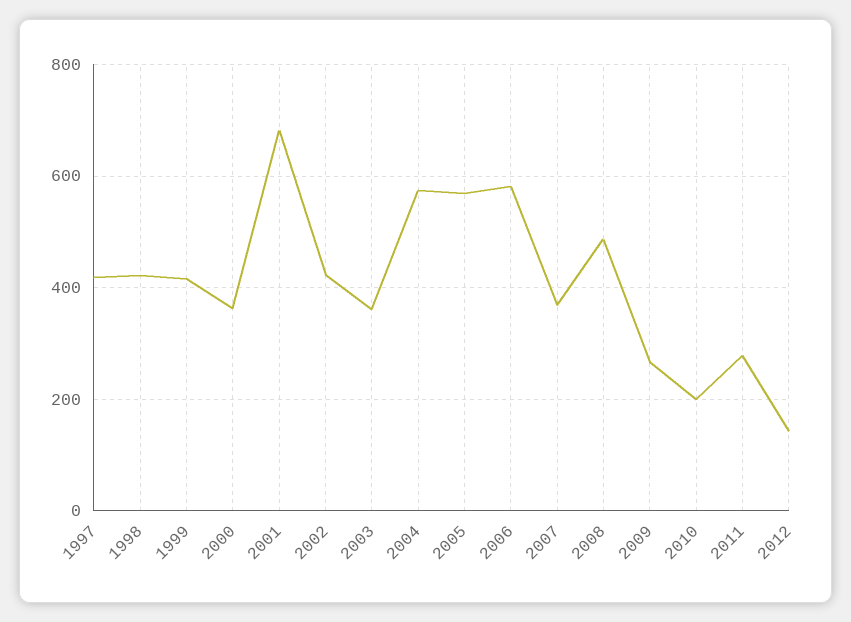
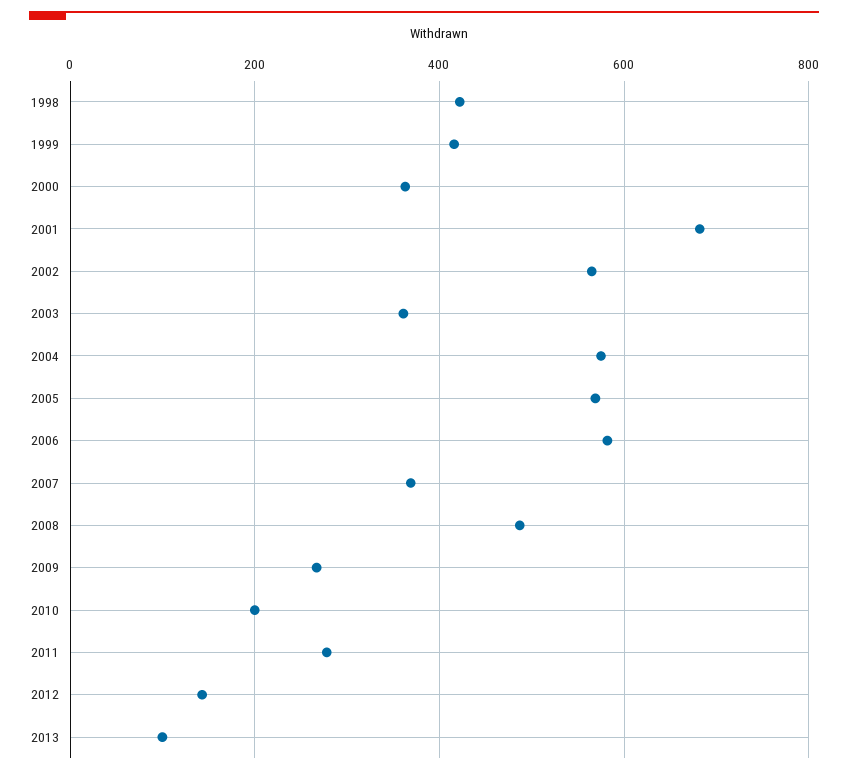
1997: 420 -> none
2002: 420 -> 560
2013: none -> 100

